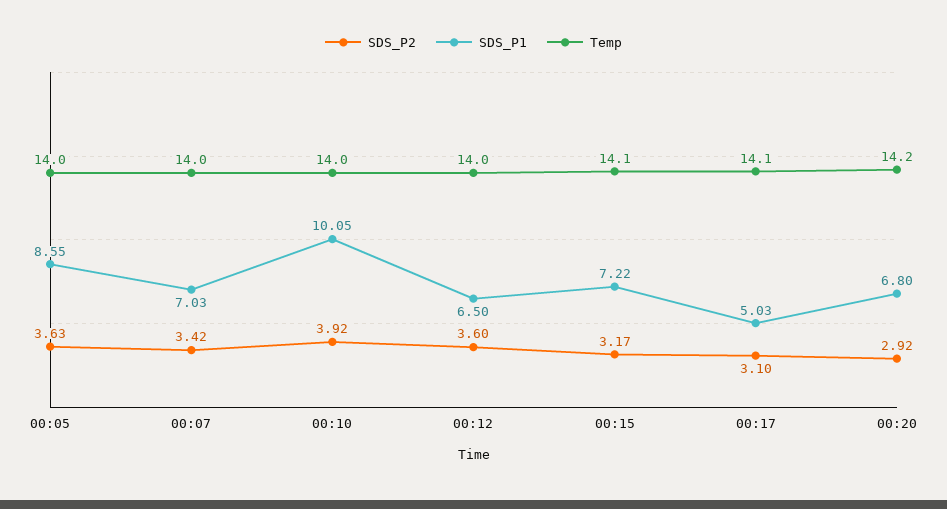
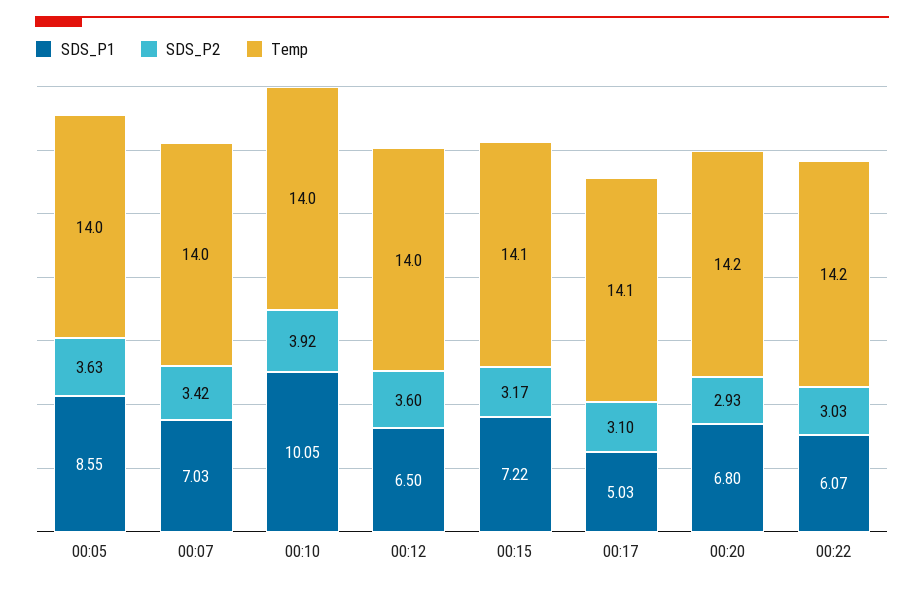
SDS_P2, 00:20: 2.92 -> 2.93
SDS_P1, 00:22: none -> 6.07
SDS_P2, 00:22: none -> 3.03
Temp, 00:22: none -> 14.2

